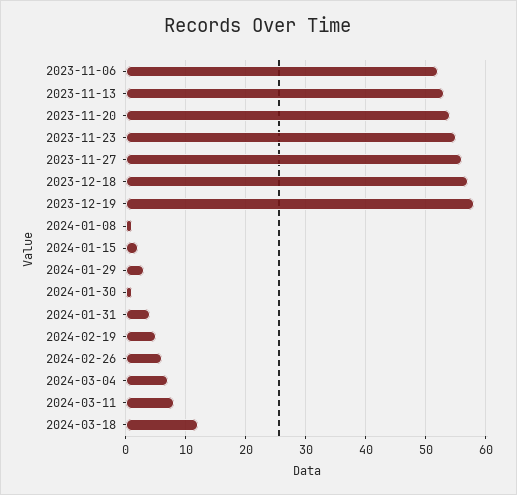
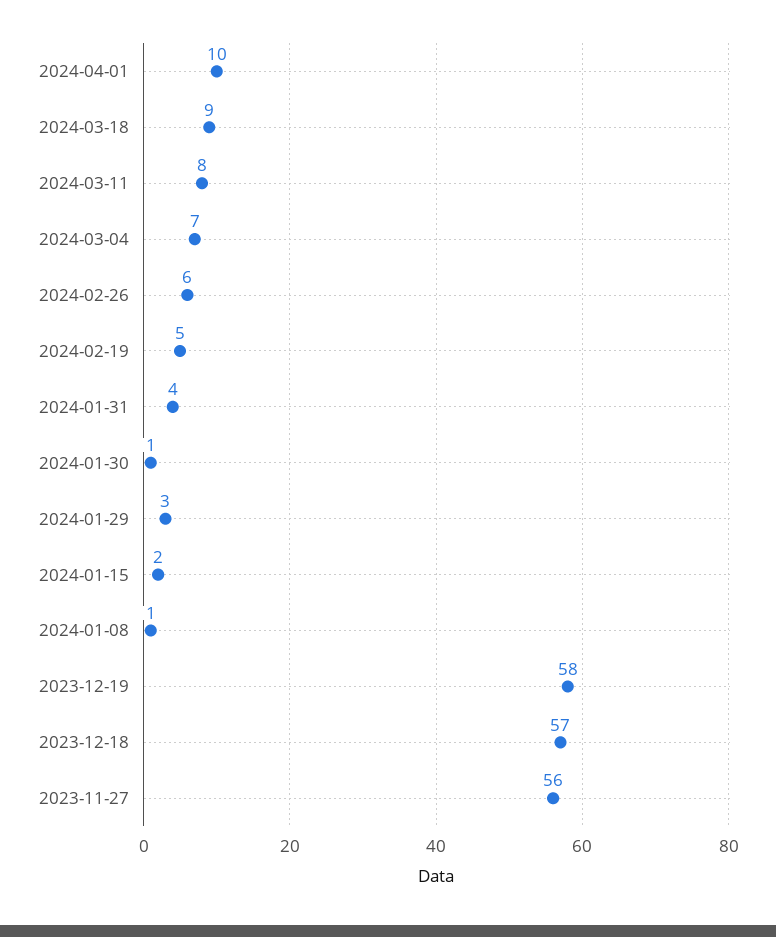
2023-11-06: 52 -> none
2023-11-13: 53 -> none
2023-11-20: 54 -> none
2023-11-23: 55 -> none
2024-03-18: 12 -> 9
2024-04-01: none -> 10

